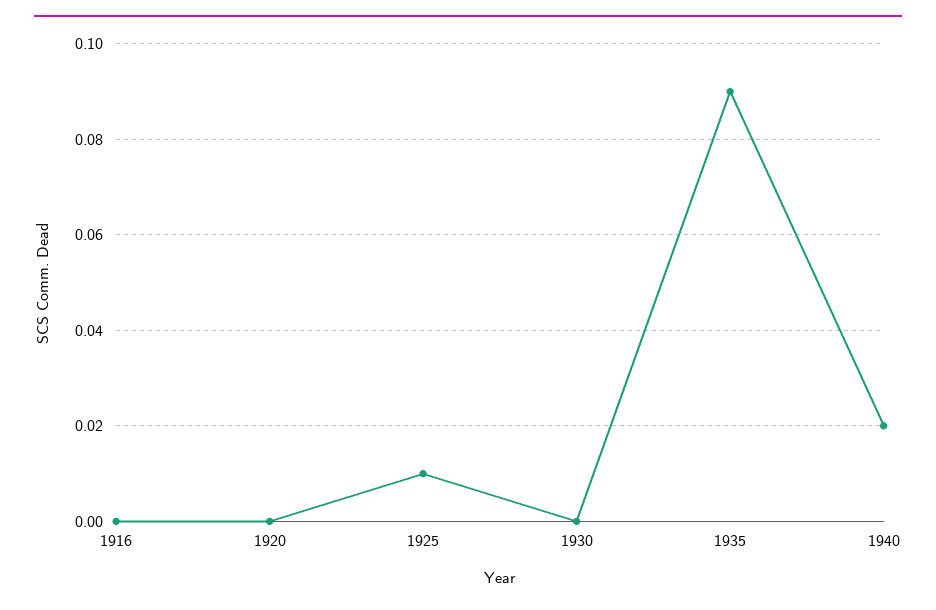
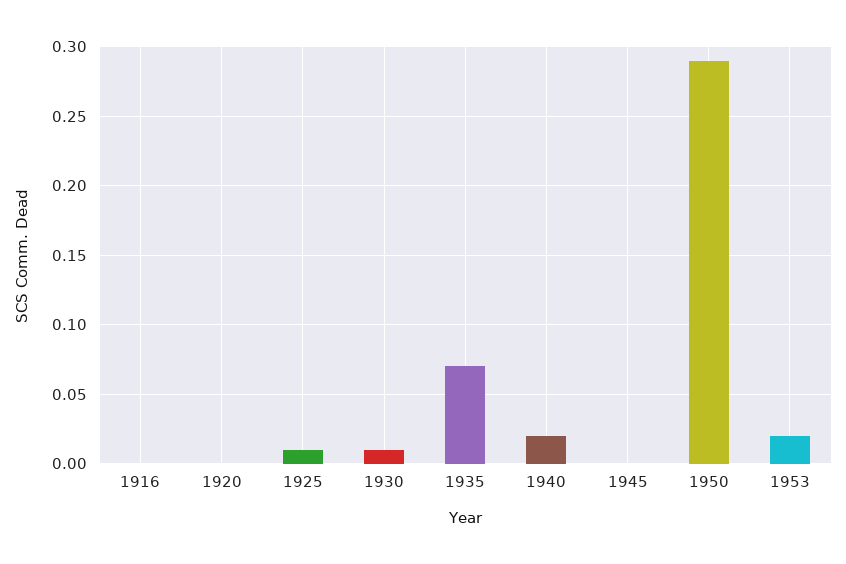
1930: 0 -> 0.01
1935: 0.09 -> 0.07
1945: none -> 0
1950: none -> 0.29
1953: none -> 0.02

